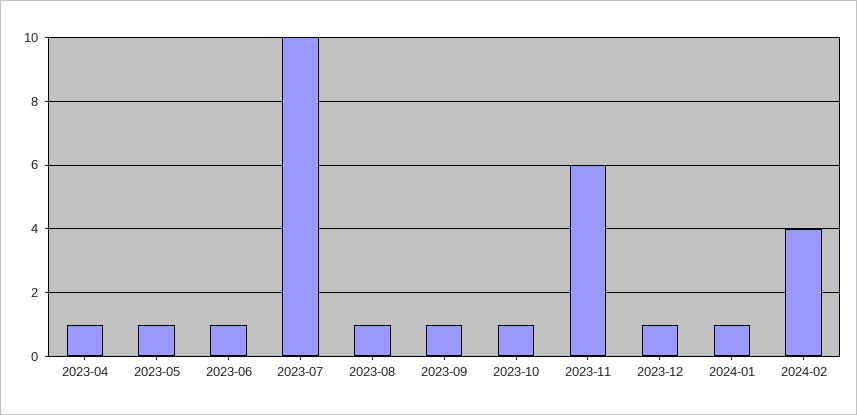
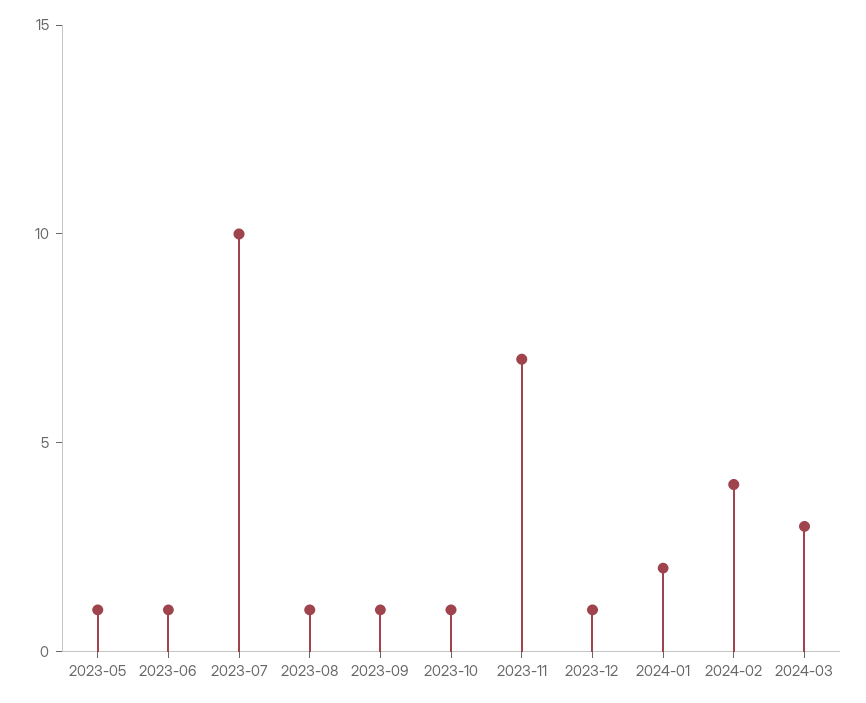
2023-04: 1 -> none
2023-11: 6 -> 7
2024-01: 1 -> 2
2024-03: none -> 3

